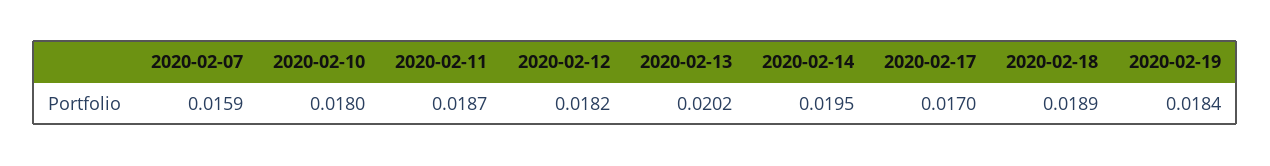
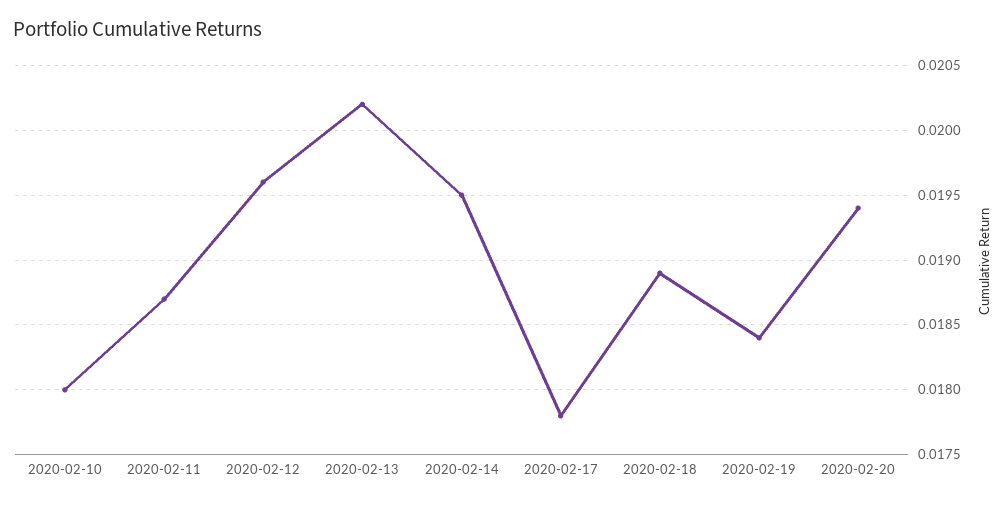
2020-02-07: 0.0159 -> none
2020-02-12: 0.0182 -> 0.0196
2020-02-17: 0.017 -> 0.0178
2020-02-20: none -> 0.0194

